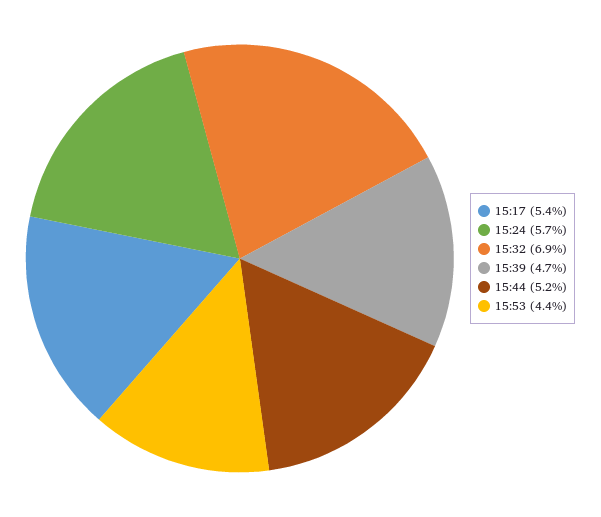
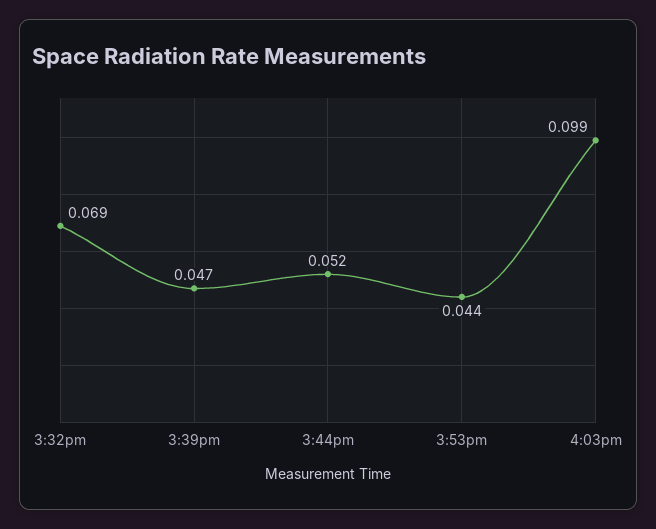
15:17: 0.054 -> none
15:24: 0.057 -> none
4:03pm: none -> 0.099

